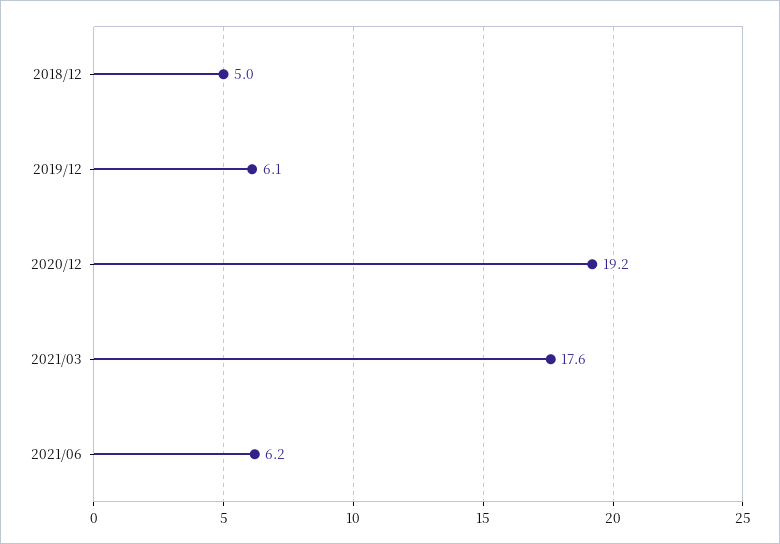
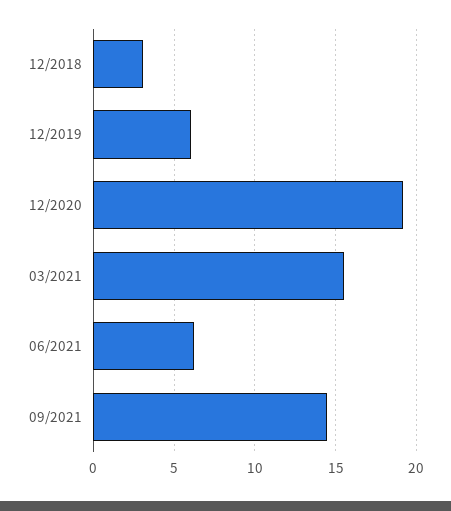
2018/12: 5 -> 3
2021/03: 17.6 -> 15.5
09/2021: none -> 14.5

